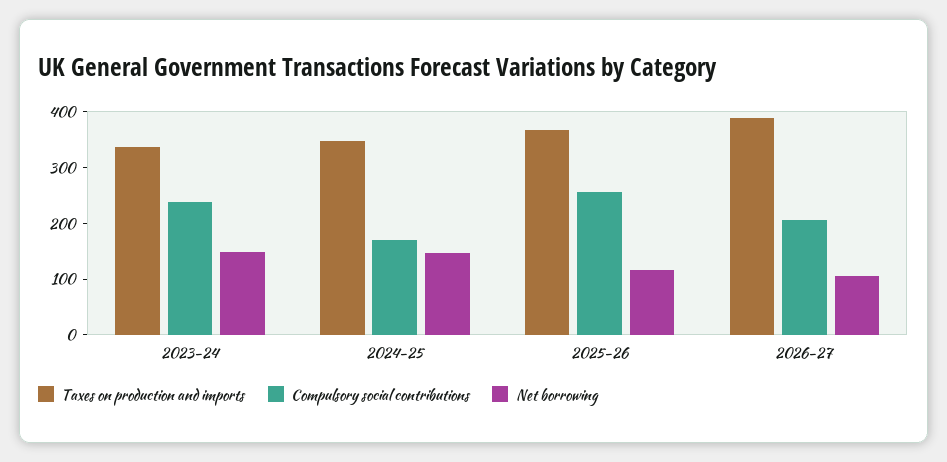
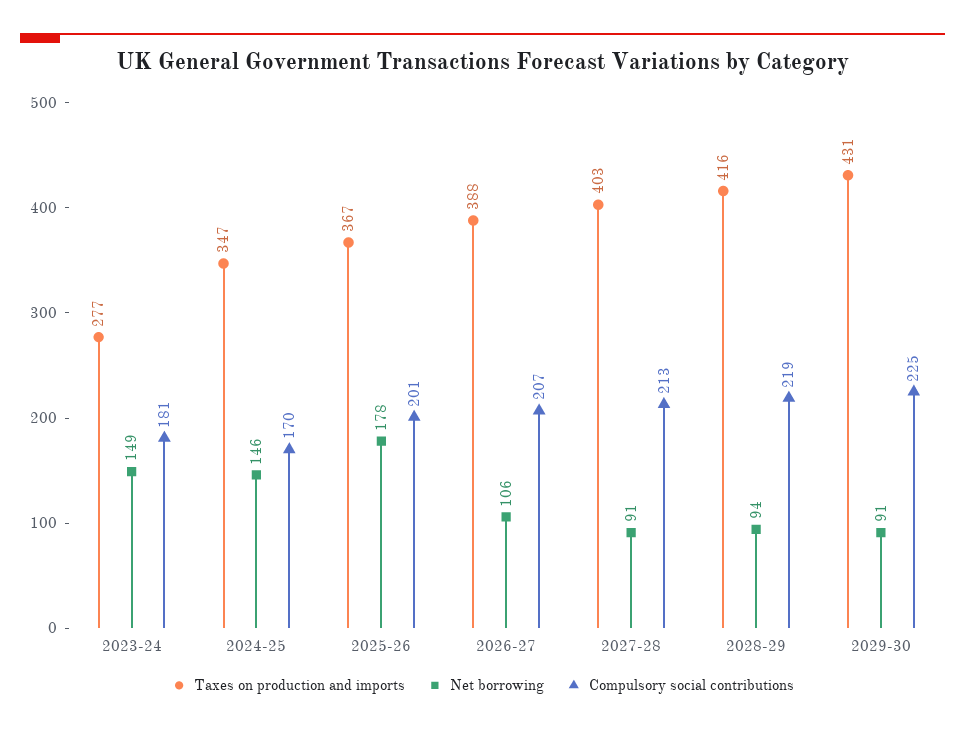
Taxes on production and imports, 2023-24: 340 -> 277
Compulsory social contributions, 2023-24: 240 -> 181
Compulsory social contributions, 2025-26: 260 -> 201
Net borrowing, 2025-26: 120 -> 178
Taxes on production and imports, 2027-28: none -> 403
Net borrowing, 2027-28: none -> 91
Compulsory social contributions, 2027-28: none -> 213
Taxes on production and imports, 2028-29: none -> 416
Net borrowing, 2028-29: none -> 94
Compulsory social contributions, 2028-29: none -> 219
Taxes on production and imports, 2029-30: none -> 431
Net borrowing, 2029-30: none -> 91
Compulsory social contributions, 2029-30: none -> 225

